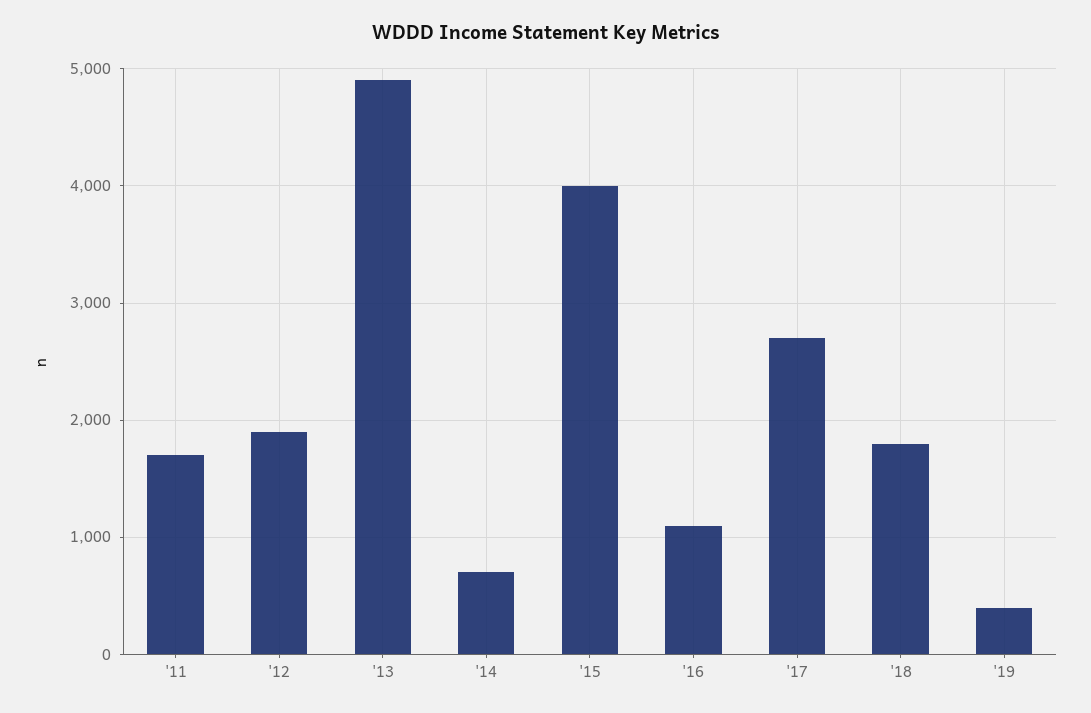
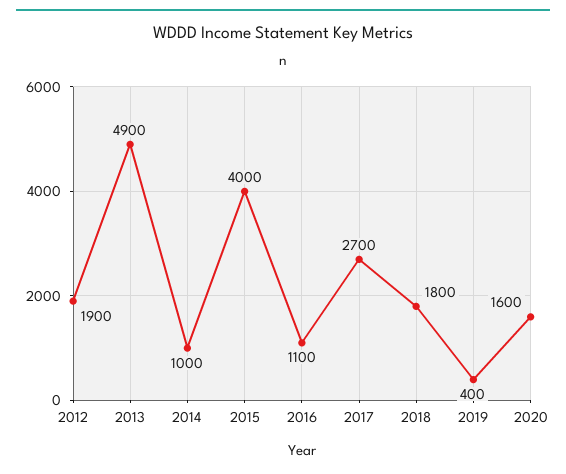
'11: 1700 -> none
'14: 700 -> 1000
2020: none -> 1600

